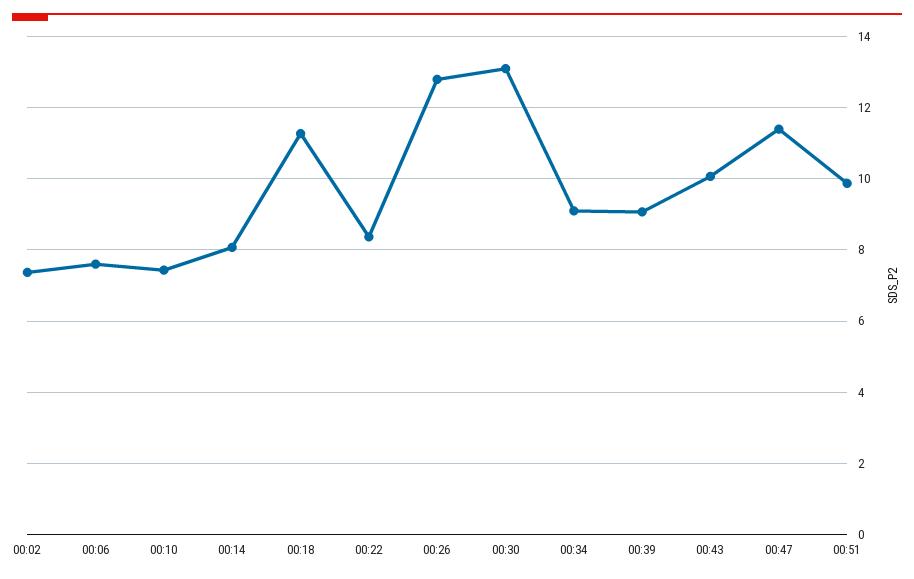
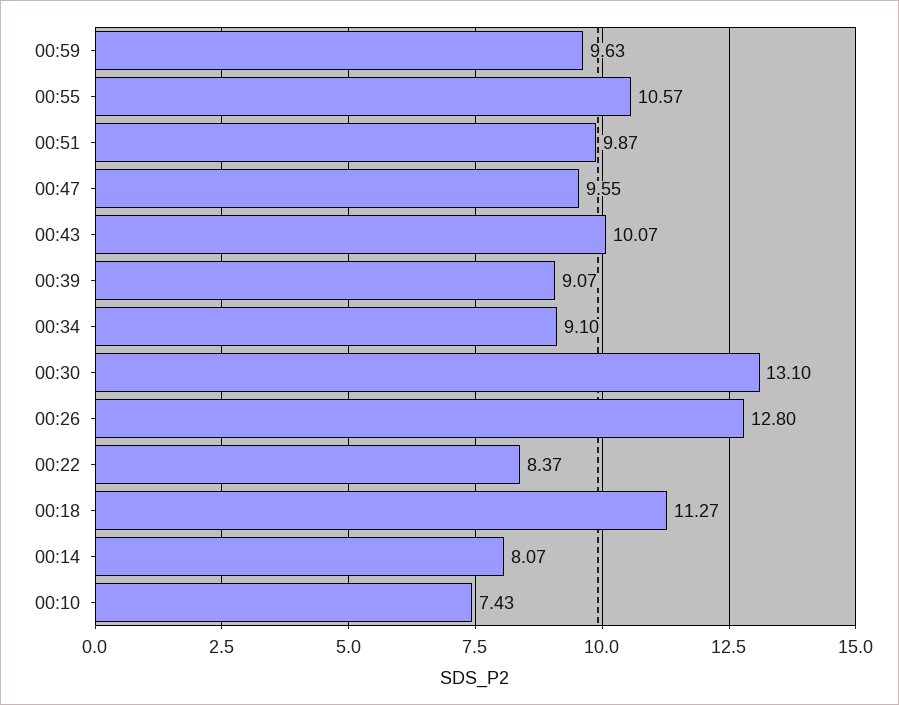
00:02: 7.4 -> none
00:06: 7.6 -> none
00:47: 11.4 -> 9.55
00:59: none -> 9.63
00:55: none -> 10.57

